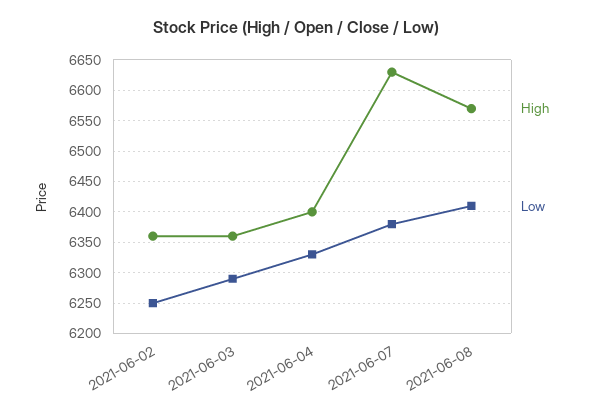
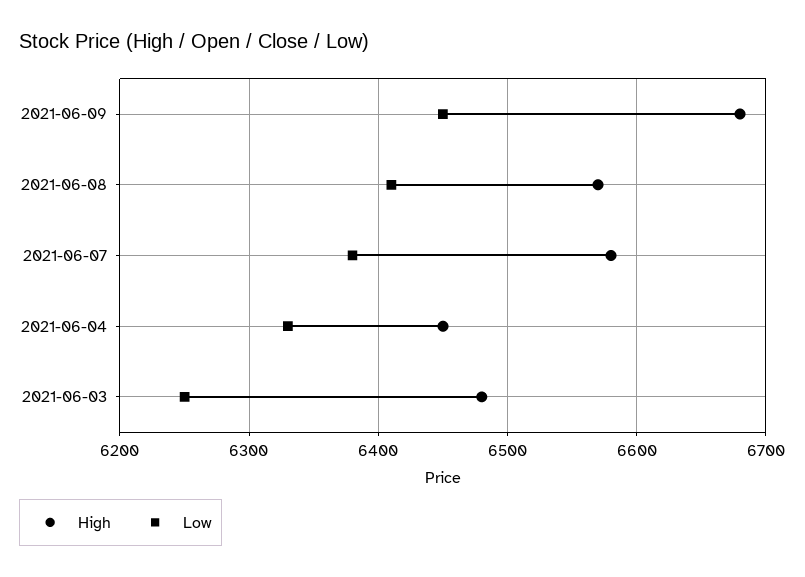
High, 2021-06-02: 6360 -> none
Low, 2021-06-02: 6250 -> none
High, 2021-06-03: 6360 -> 6480
Low, 2021-06-03: 6290 -> 6250
High, 2021-06-04: 6400 -> 6450
High, 2021-06-07: 6630 -> 6580
High, 2021-06-09: none -> 6680
Low, 2021-06-09: none -> 6450

